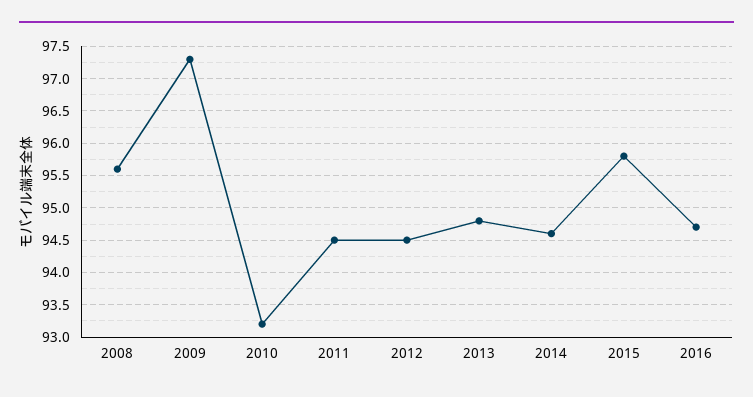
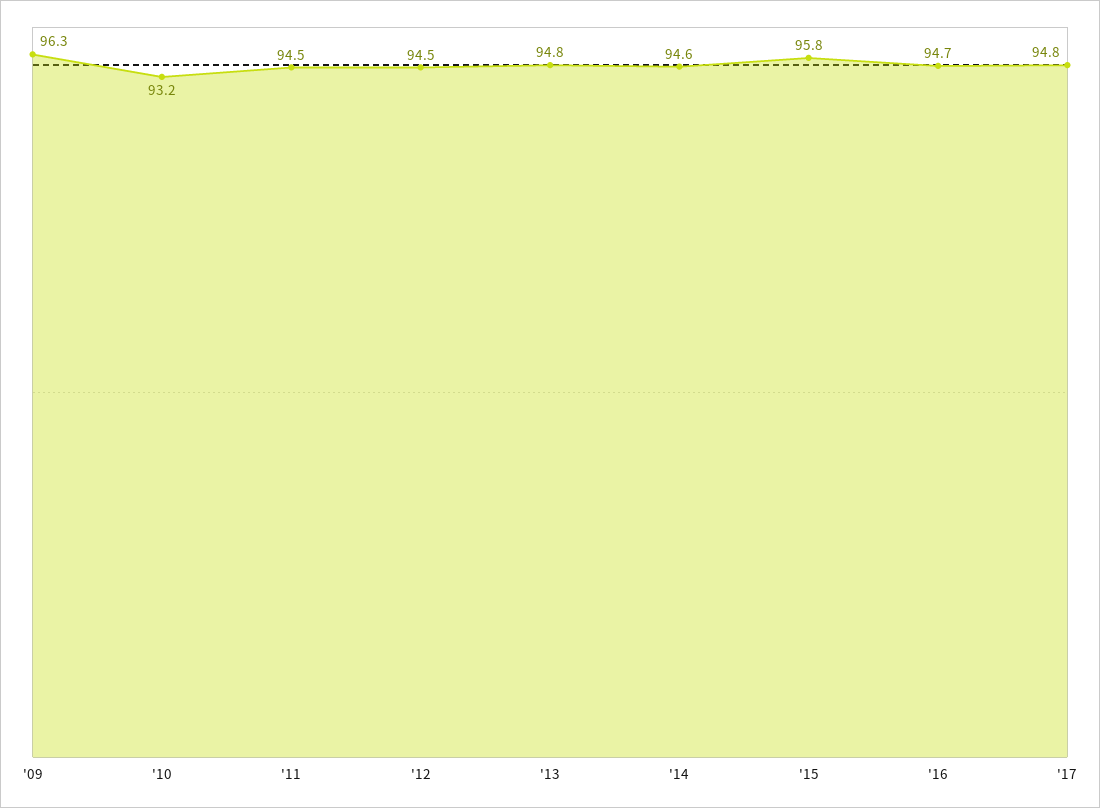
2008: 95.6 -> none
2009: 97.3 -> 96.3
'17: none -> 94.8

